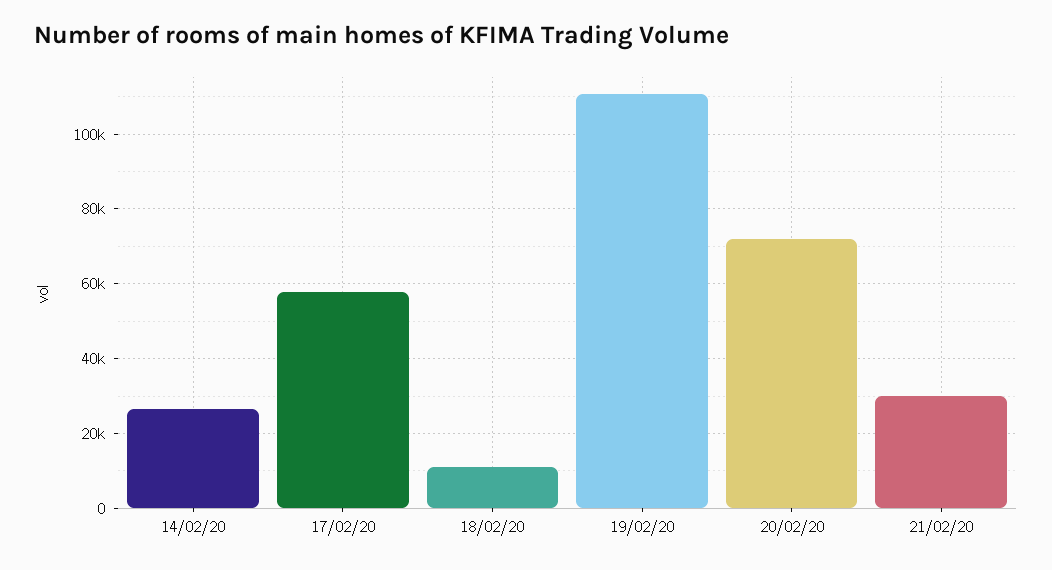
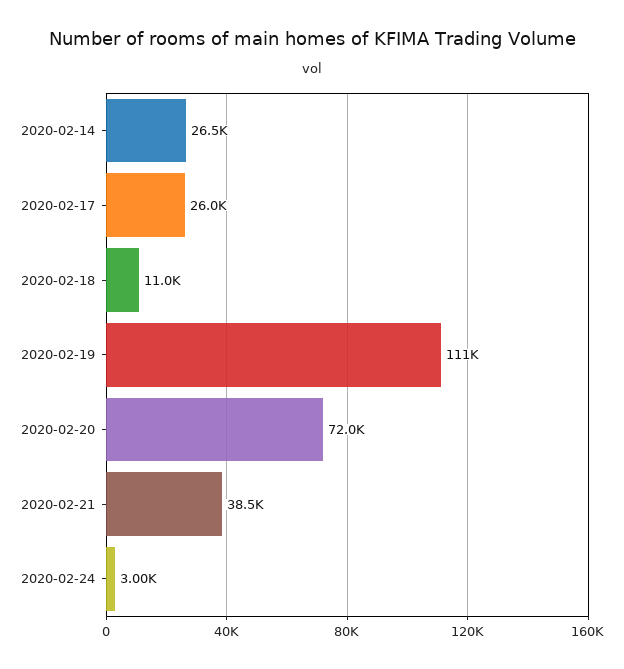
17/02/20: 58000 -> 26000
21/02/20: 30000 -> 38500
2020-02-24: none -> 3000

